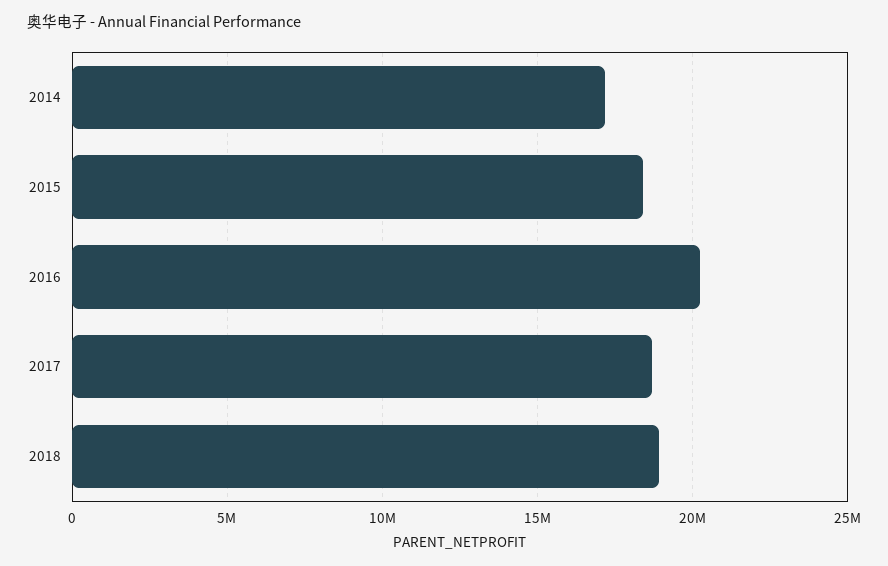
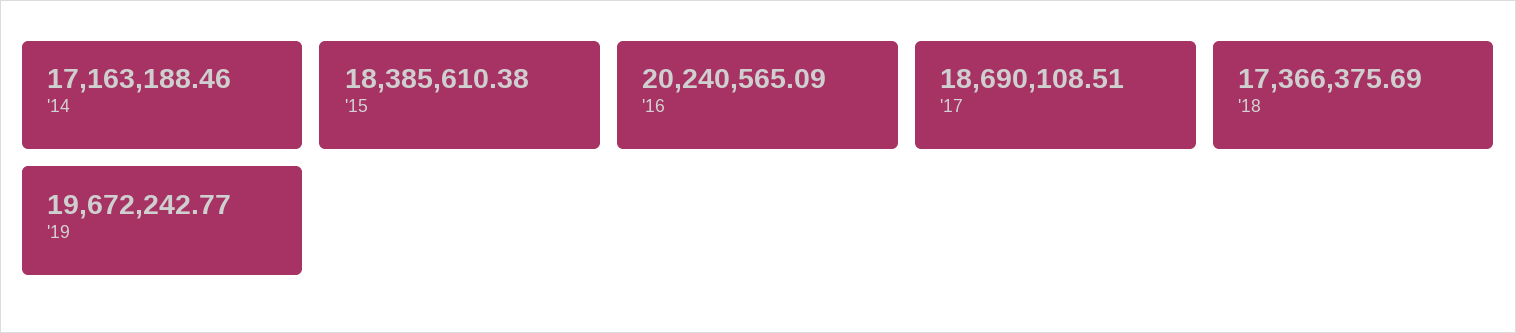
2018: 19000000 -> 17366375.69
'19: none -> 19672242.77

